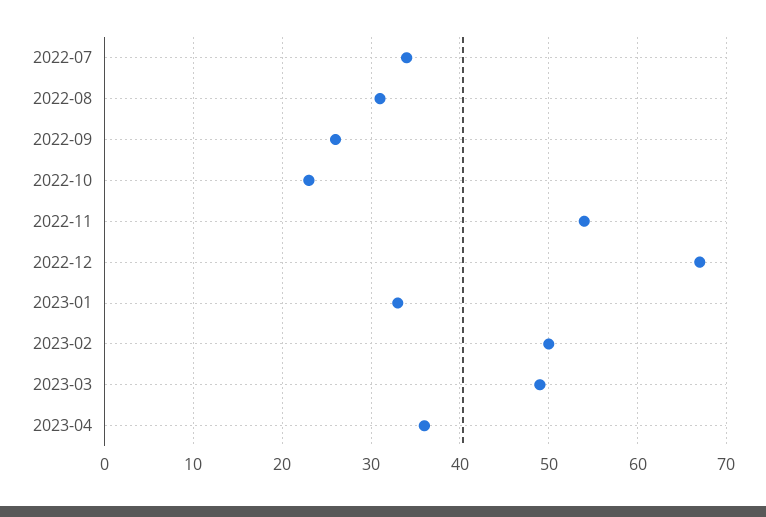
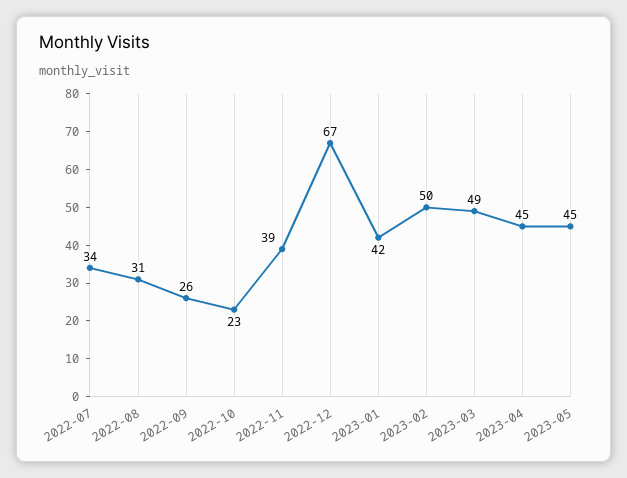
2022-11: 54 -> 39
2023-01: 33 -> 42
2023-04: 36 -> 45
2023-05: none -> 45

